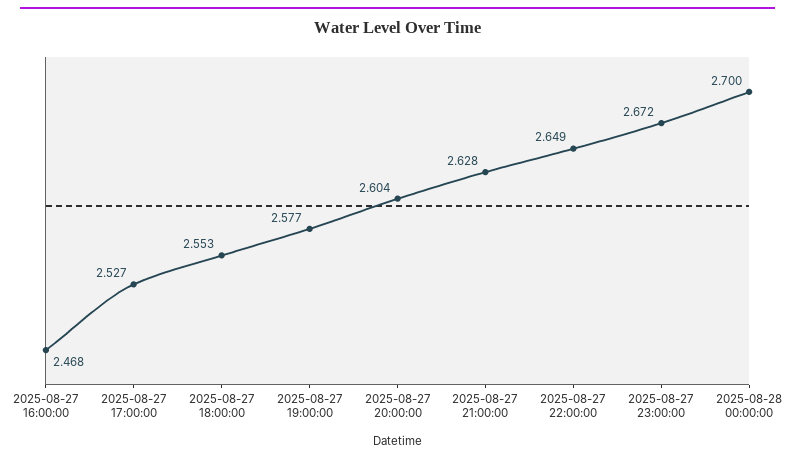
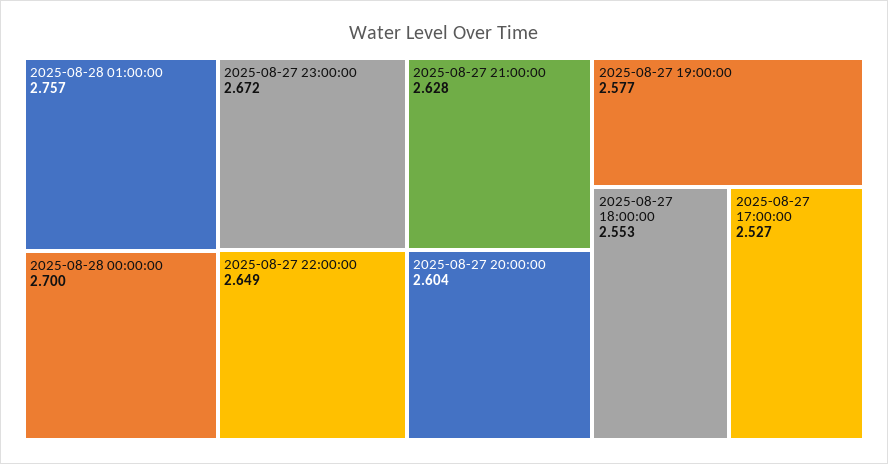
2025-08-27 16:00:00: 2.468 -> none
2025-08-28 01:00:00: none -> 2.757

